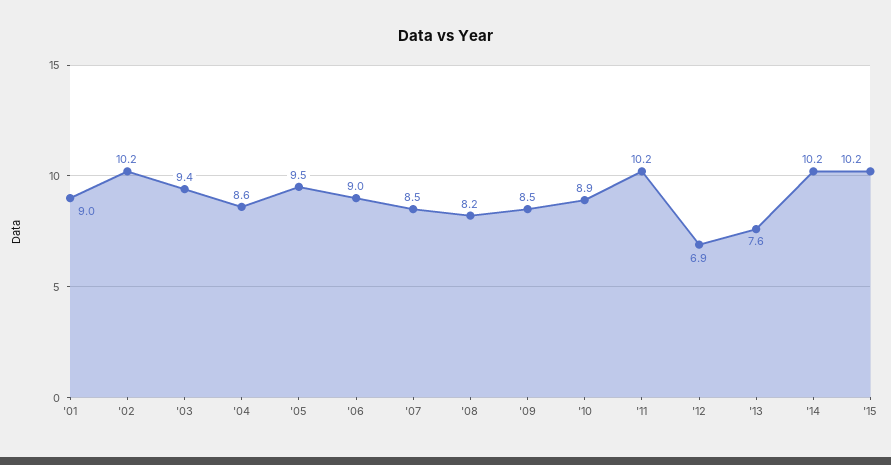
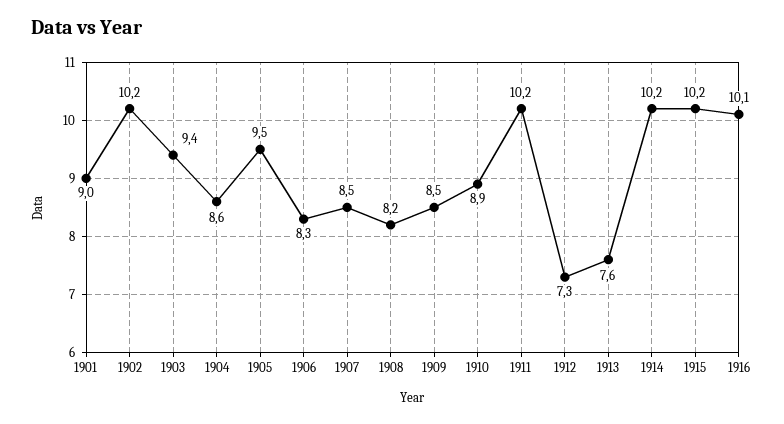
'06: 9 -> 8.3
'12: 6.9 -> 7.3
1916: none -> 10.1

